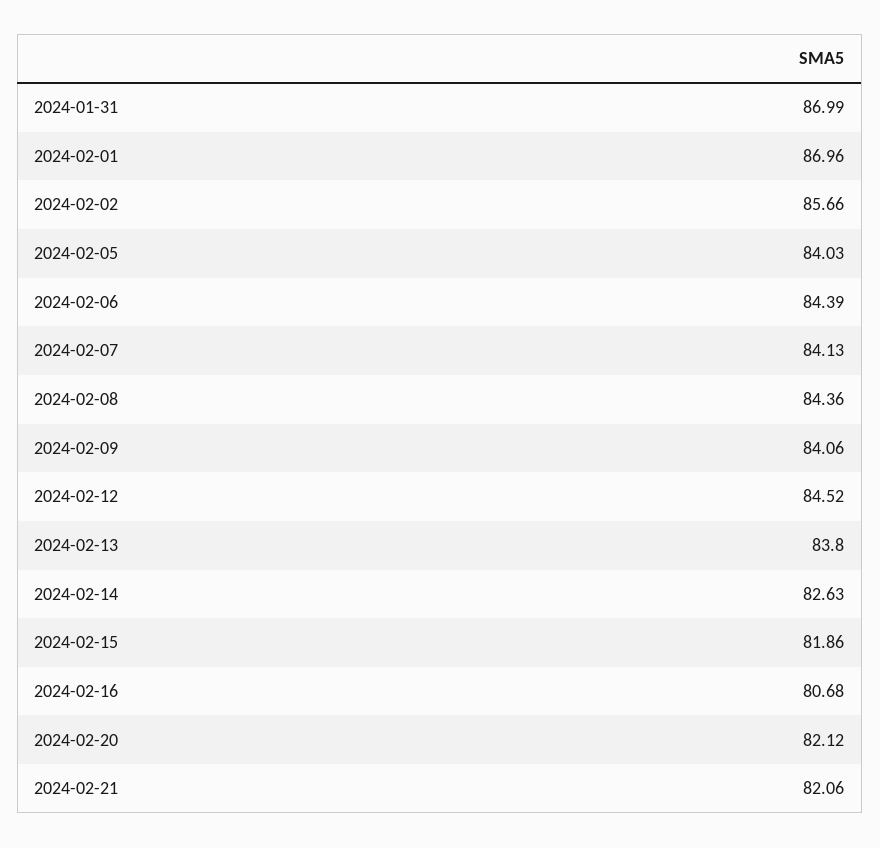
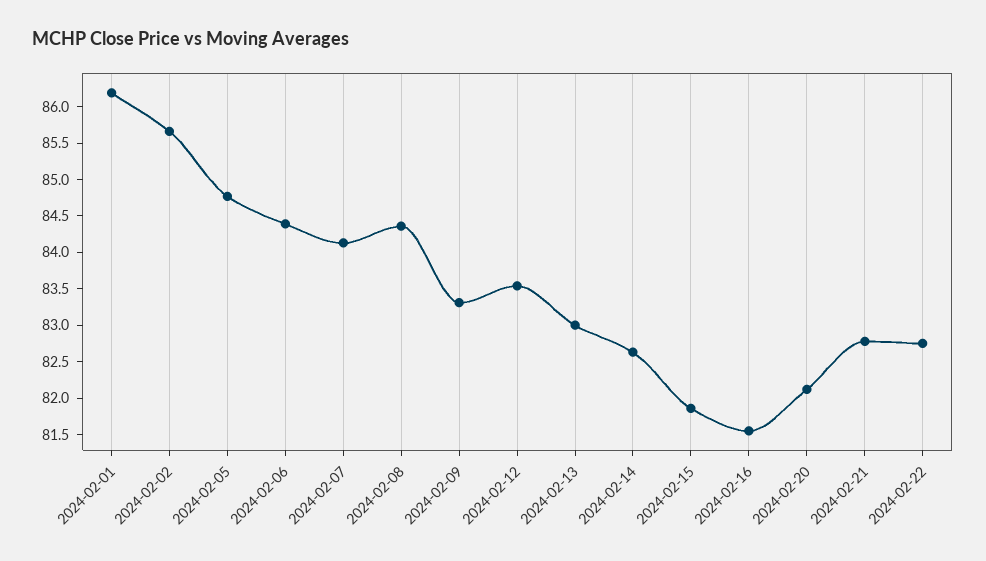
2024-01-31: 86.99 -> none
2024-02-01: 86.96 -> 86.25
2024-02-05: 84.03 -> 84.75
2024-02-09: 84.06 -> 83.25
2024-02-12: 84.52 -> 83.5
2024-02-13: 83.8 -> 83
2024-02-16: 80.68 -> 81.5
2024-02-21: 82.06 -> 82.75
2024-02-22: none -> 82.75

